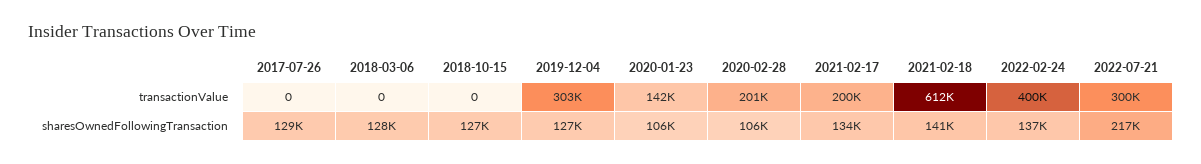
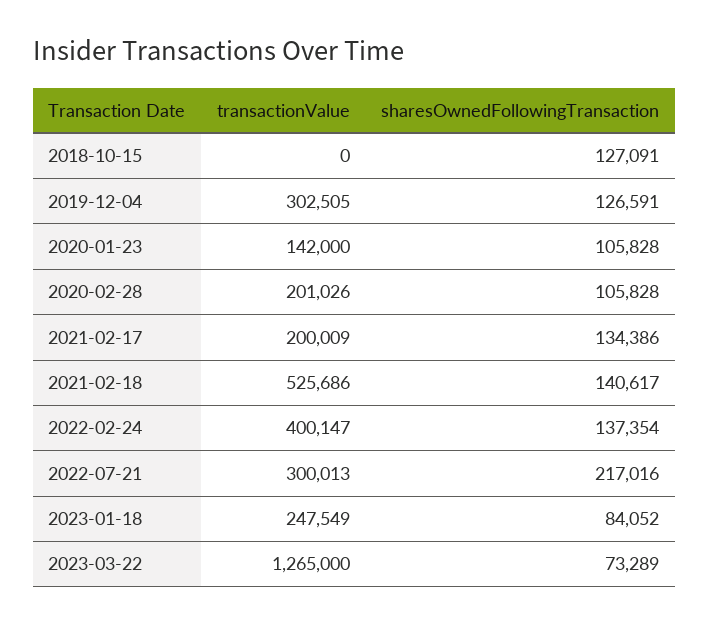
2017-07-26, transactionValue: 0 -> none
2018-03-06, transactionValue: 0 -> none
2021-02-18, transactionValue: 612000 -> 525686
2017-07-26, sharesOwnedFollowingTransaction: 129000 -> none
2018-03-06, sharesOwnedFollowingTransaction: 128000 -> none
2023-01-18, transactionValue: none -> 247549
2023-01-18, sharesOwnedFollowingTransaction: none -> 84052
2023-03-22, transactionValue: none -> 1265000
2023-03-22, sharesOwnedFollowingTransaction: none -> 73289

